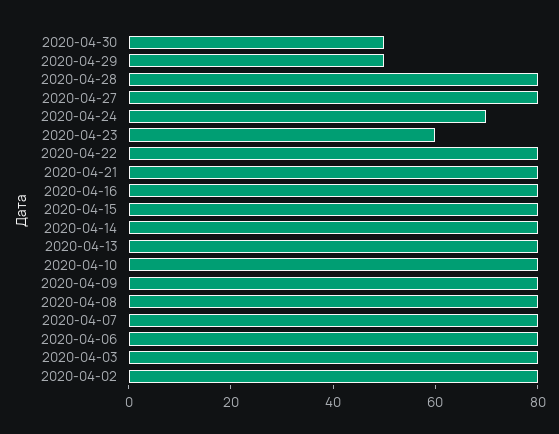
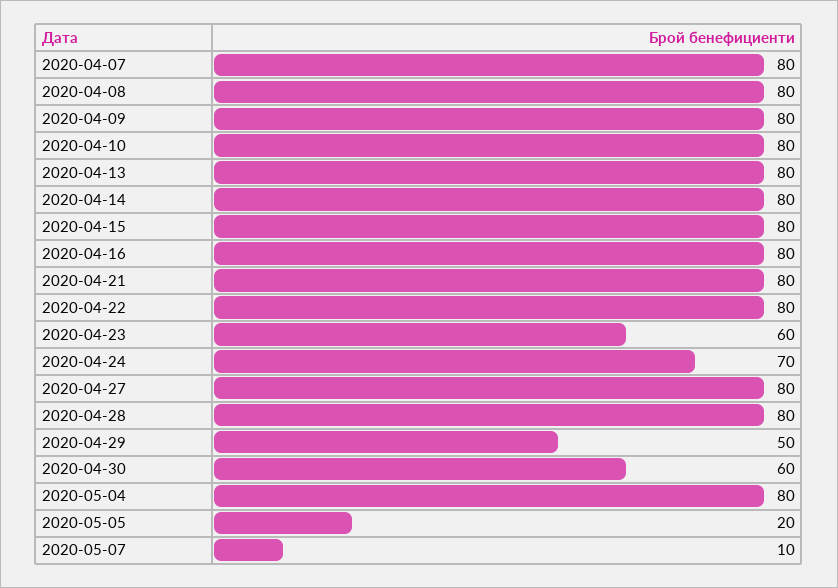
2020-04-30: 50 -> 60
2020-04-06: 80 -> none
2020-04-03: 80 -> none
2020-04-02: 80 -> none
2020-05-04: none -> 80
2020-05-05: none -> 20
2020-05-07: none -> 10

